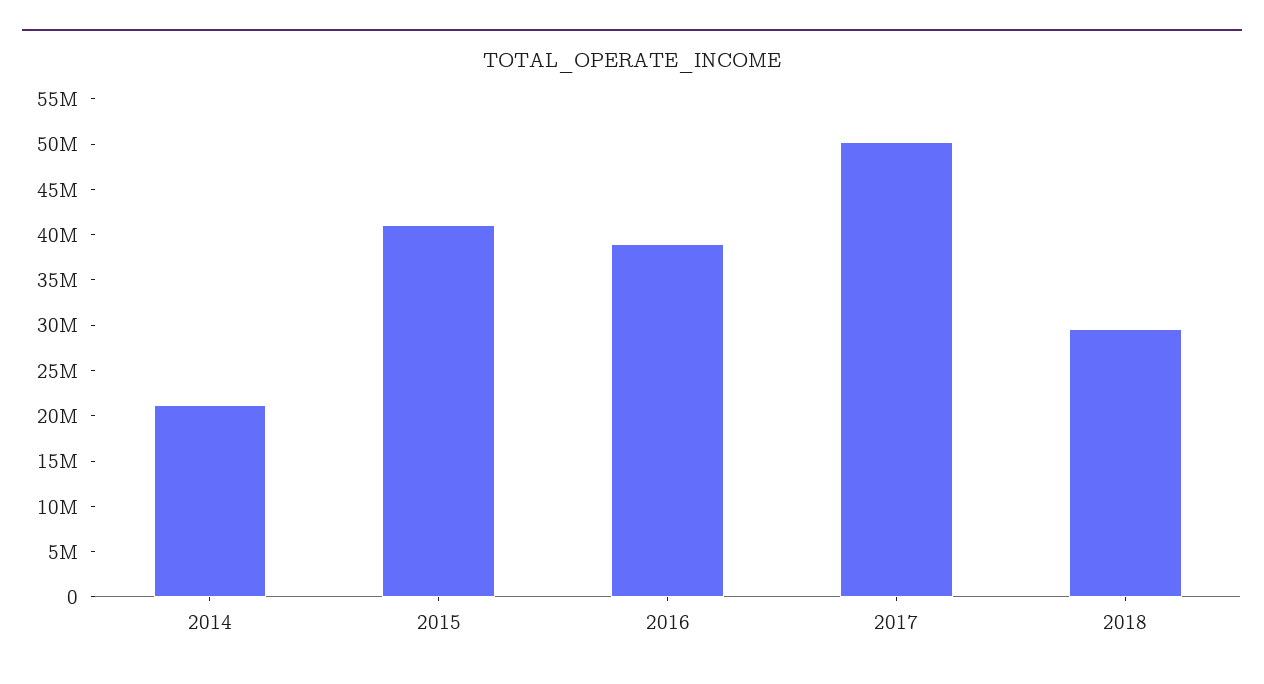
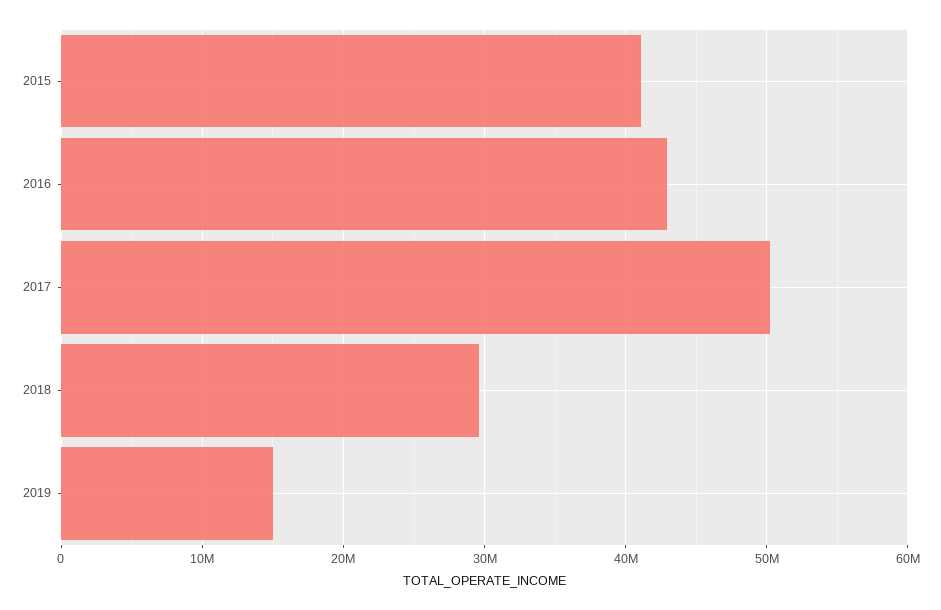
2014: 21000000 -> none
2016: 39000000 -> 43000000
2019: none -> 15000000

